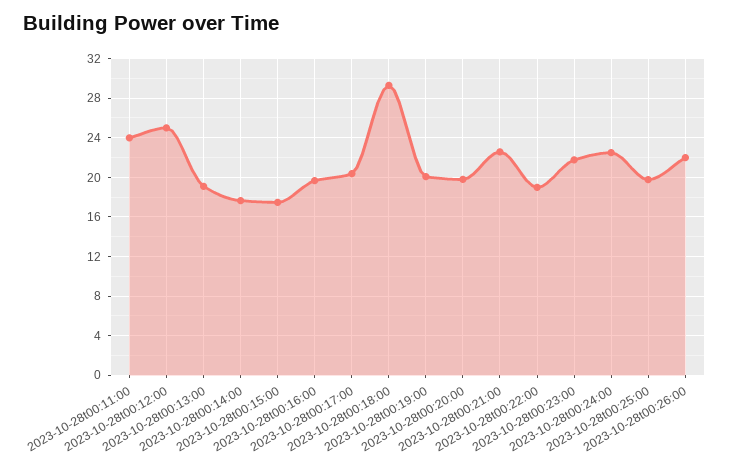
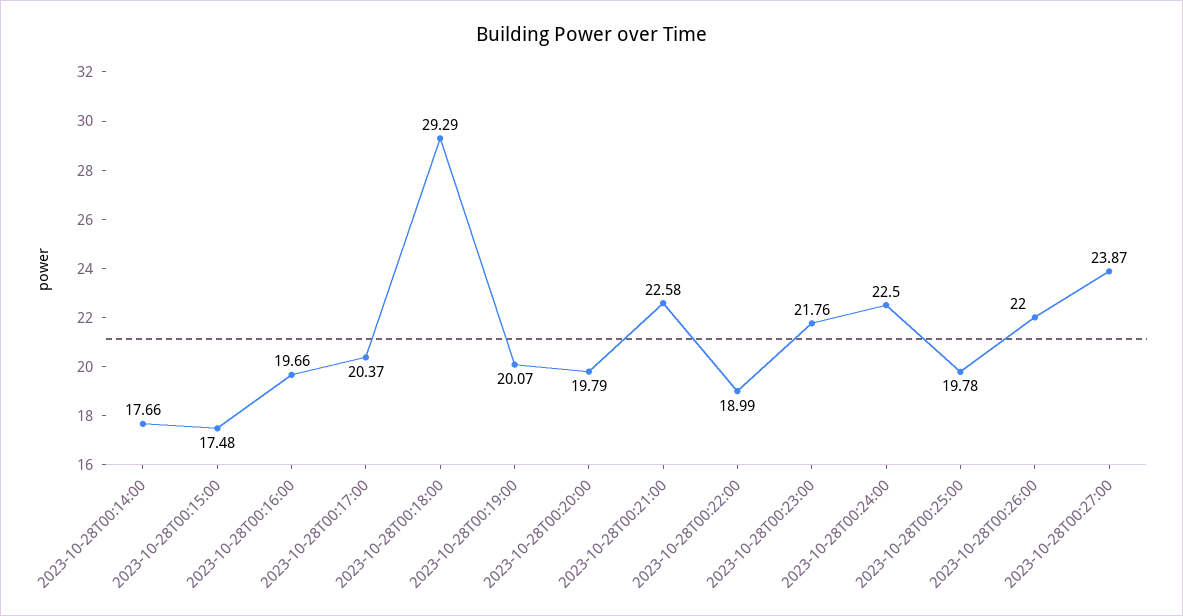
2023-10-28t00:11:00: 24 -> none
2023-10-28t00:12:00: 25 -> none
2023-10-28t00:13:00: 19 -> none
2023-10-28T00:27:00: none -> 23.87

